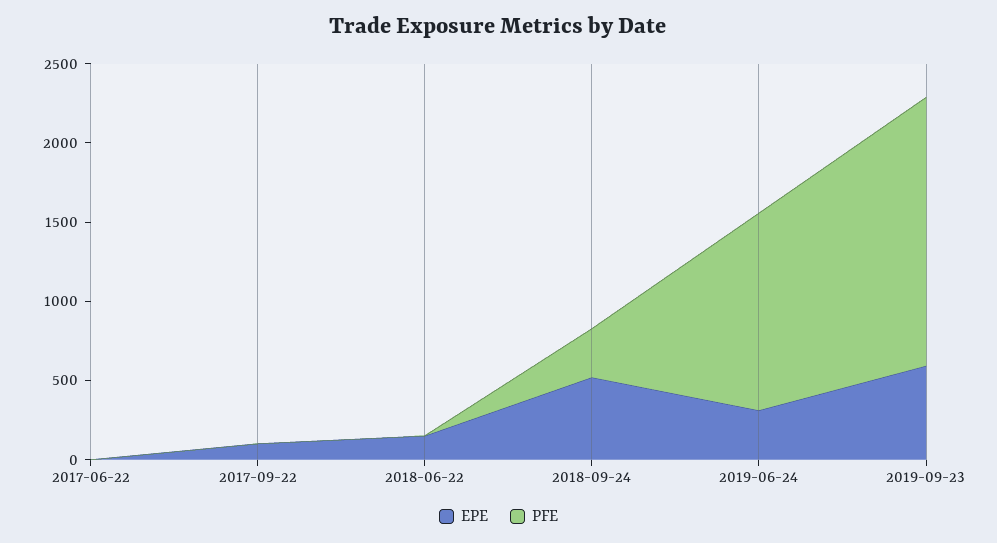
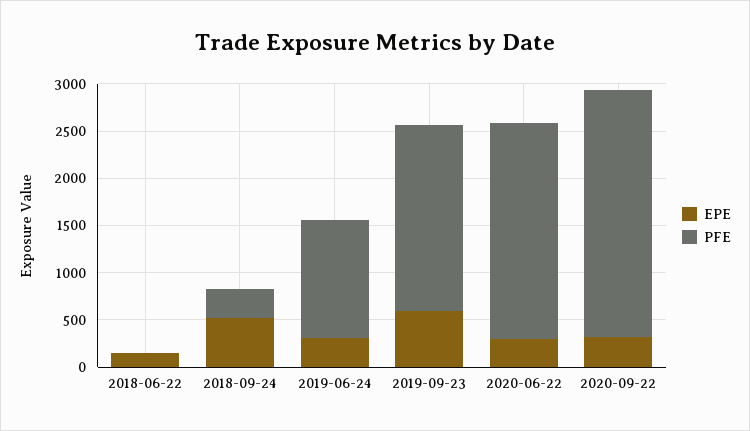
EPE, 2017-06-22: 0 -> none
PFE, 2017-06-22: 0 -> none
EPE, 2017-09-22: 100 -> none
PFE, 2017-09-22: 0 -> none
PFE, 2019-09-23: 1700 -> 2000
EPE, 2020-06-22: none -> 300
PFE, 2020-06-22: none -> 2300
EPE, 2020-09-22: none -> 300
PFE, 2020-09-22: none -> 2600

